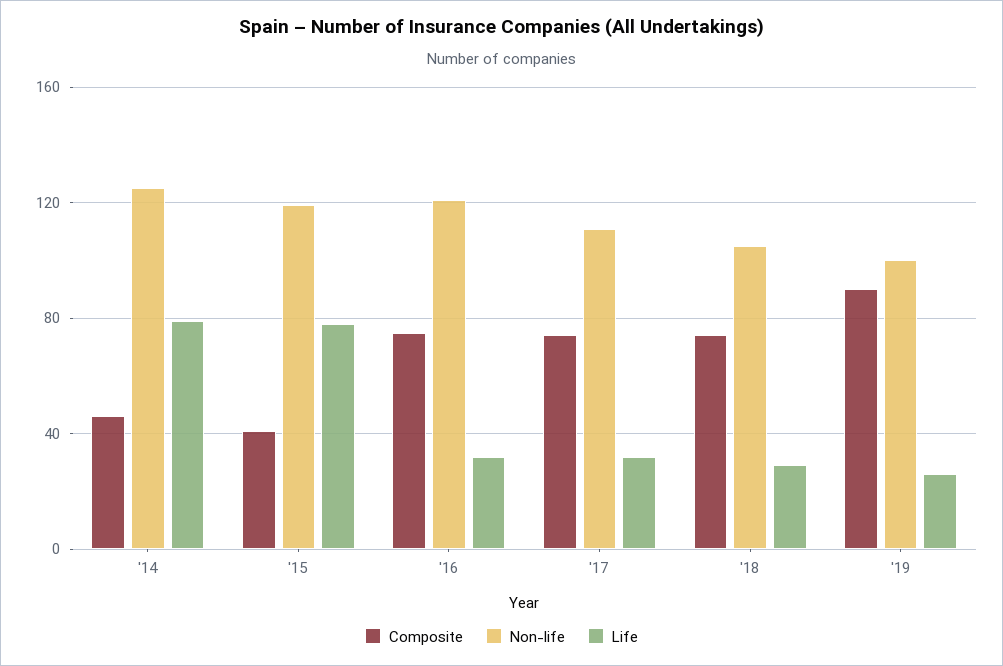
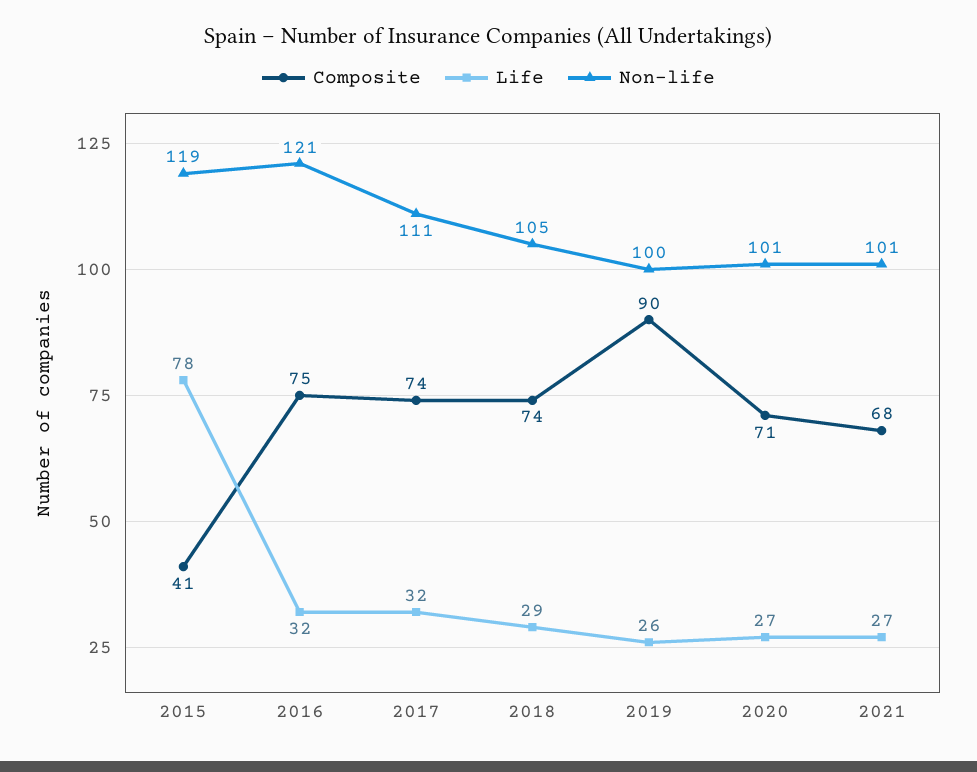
Composite, '14: 45 -> none
Non-life, '14: 125 -> none
Life, '14: 80 -> none
Composite, 2020: none -> 71
Life, 2020: none -> 27
Non-life, 2020: none -> 101
Composite, 2021: none -> 68
Life, 2021: none -> 27
Non-life, 2021: none -> 101

